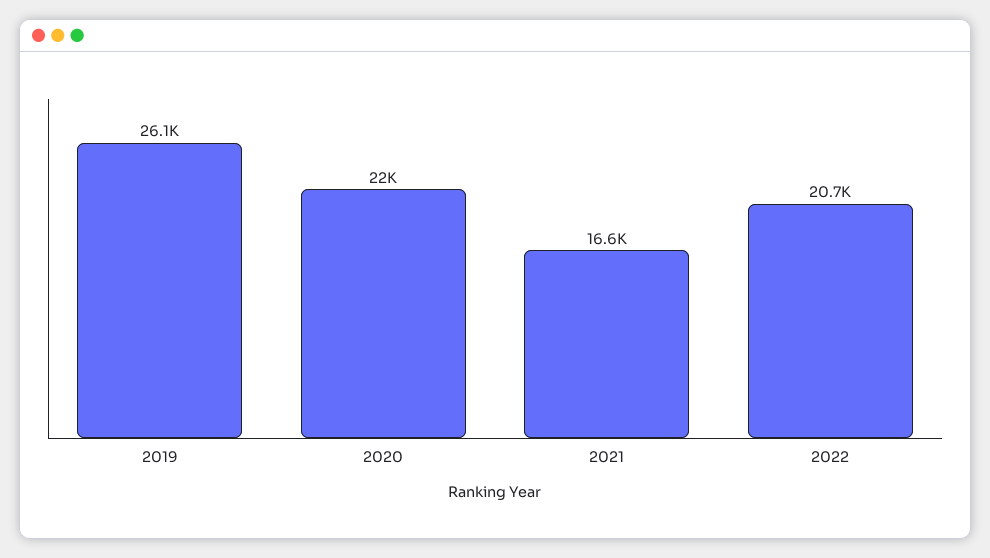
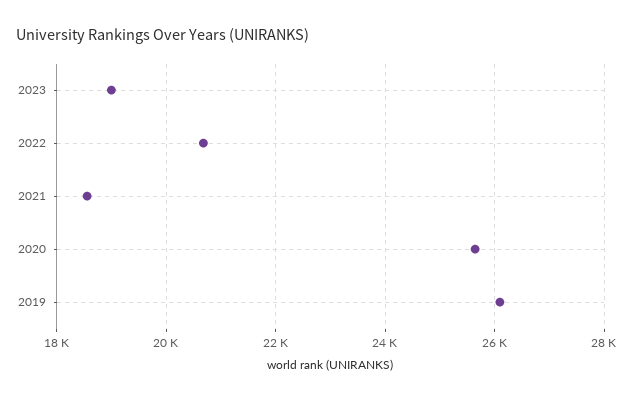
2020: 22000 -> 25600
2021: 16600 -> 18600
2023: none -> 19000

